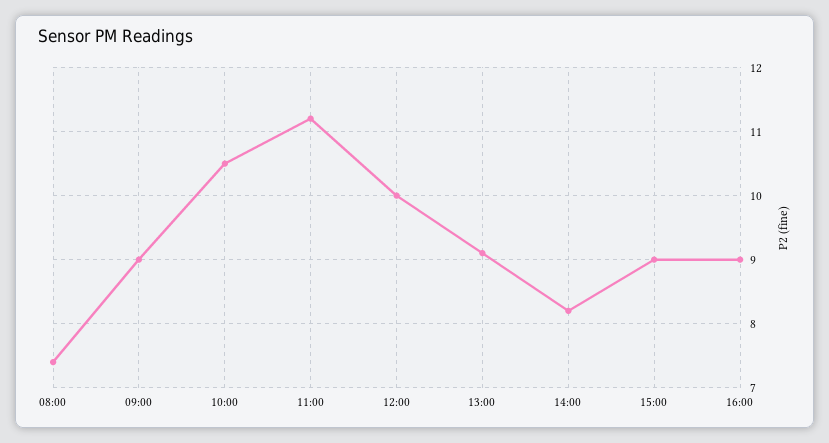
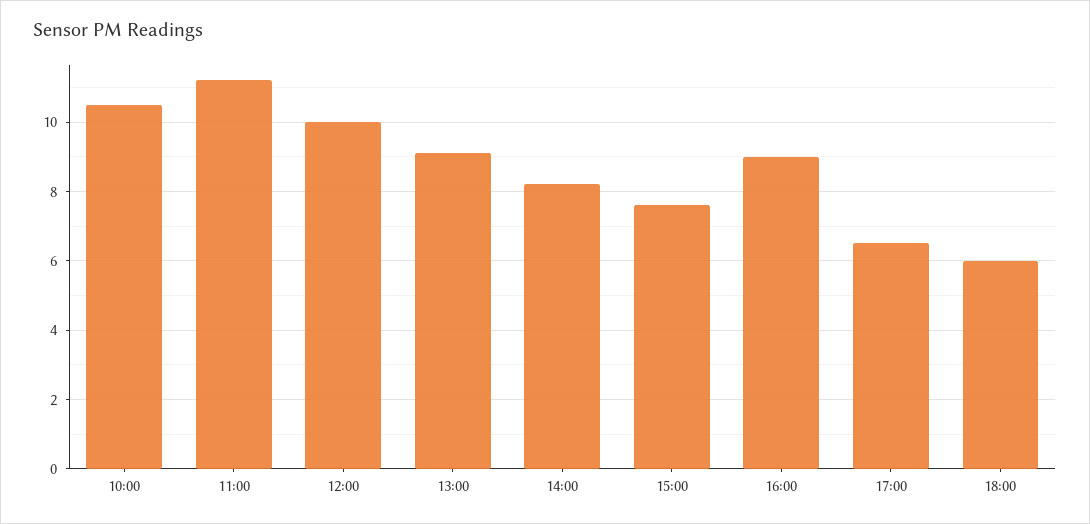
08:00: 7.4 -> none
09:00: 9 -> none
15:00: 9 -> 7.5
17:00: none -> 6.5
18:00: none -> 6

